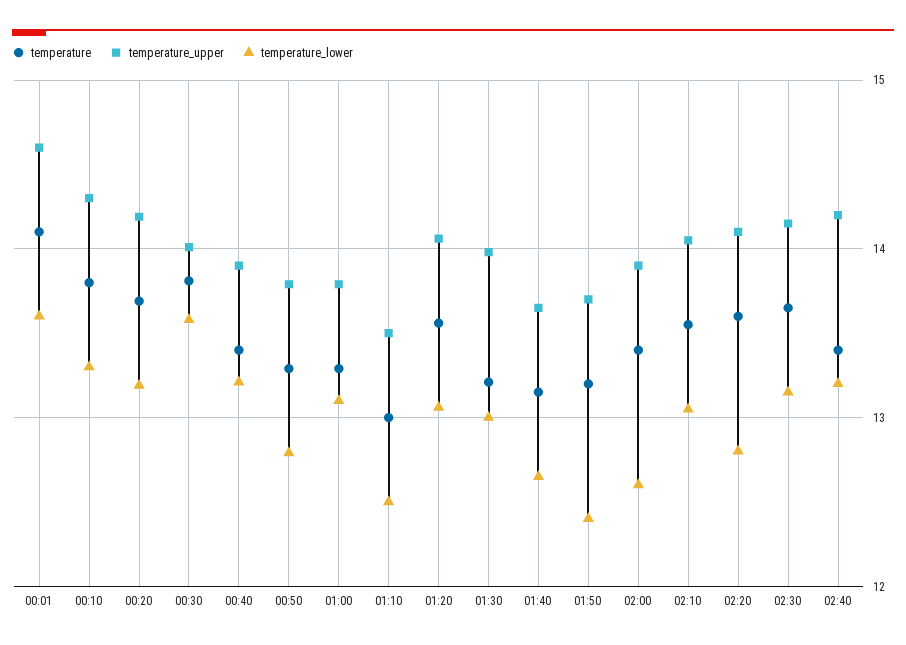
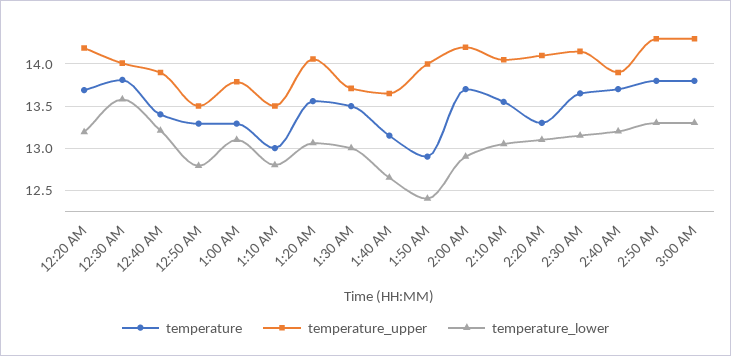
temperature, 00:01: 14.1 -> none
temperature_upper, 00:01: 14.6 -> none
temperature_lower, 00:01: 13.6 -> none
temperature, 00:10: 13.8 -> none
temperature_upper, 00:10: 14.3 -> none
temperature_lower, 00:10: 13.3 -> none
temperature_upper, 00:50: 13.8 -> 13.5
temperature_lower, 01:10: 12.5 -> 12.8
temperature, 01:30: 13.2 -> 13.5
temperature_upper, 01:30: 14 -> 13.7
temperature, 01:50: 13.2 -> 12.9
temperature_upper, 01:50: 13.7 -> 14
temperature, 02:00: 13.4 -> 13.7
temperature_upper, 02:00: 13.9 -> 14.2
temperature_lower, 02:00: 12.6 -> 12.9
temperature, 02:20: 13.6 -> 13.3
temperature_lower, 02:20: 12.8 -> 13.1
temperature, 02:40: 13.4 -> 13.7
temperature_upper, 02:40: 14.2 -> 13.9
temperature, 2:50 AM: none -> 13.8
temperature_upper, 2:50 AM: none -> 14.3
temperature_lower, 2:50 AM: none -> 13.3
temperature, 3:00 AM: none -> 13.8
temperature_upper, 3:00 AM: none -> 14.3
temperature_lower, 3:00 AM: none -> 13.3

